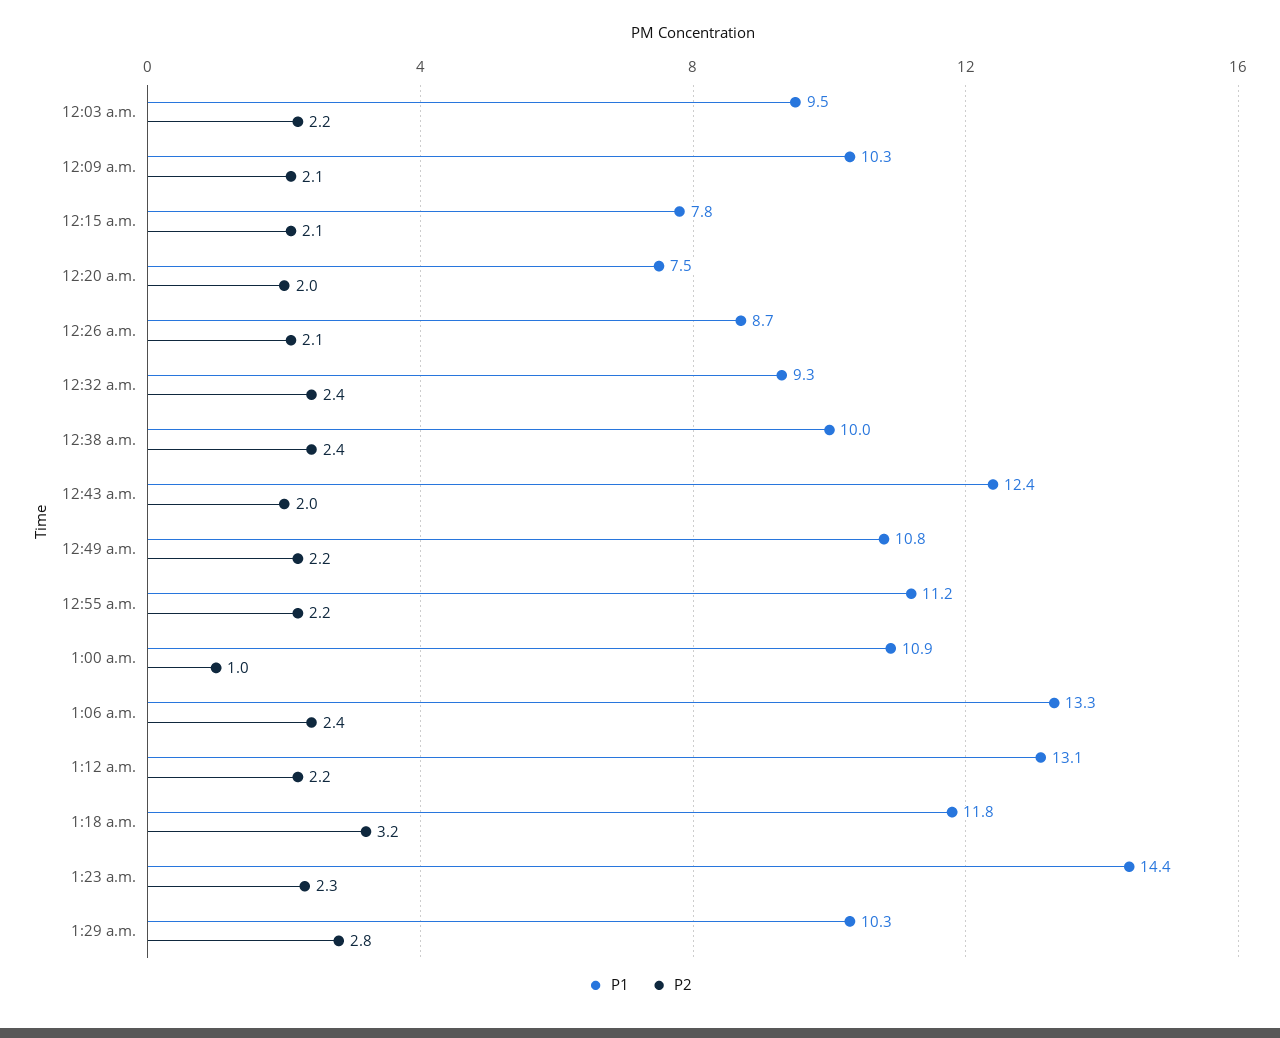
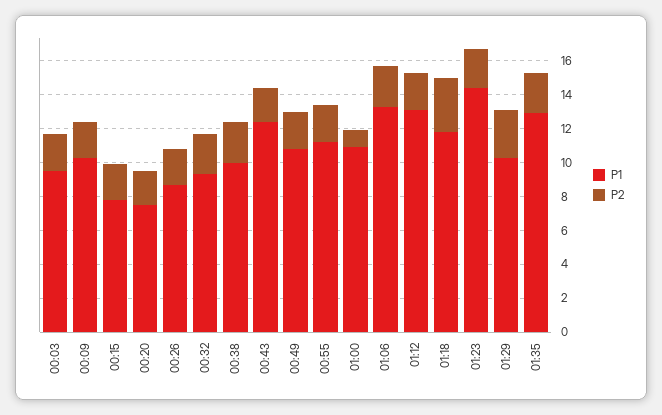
P1, 01:35: none -> 13
P2, 01:35: none -> 2.5

